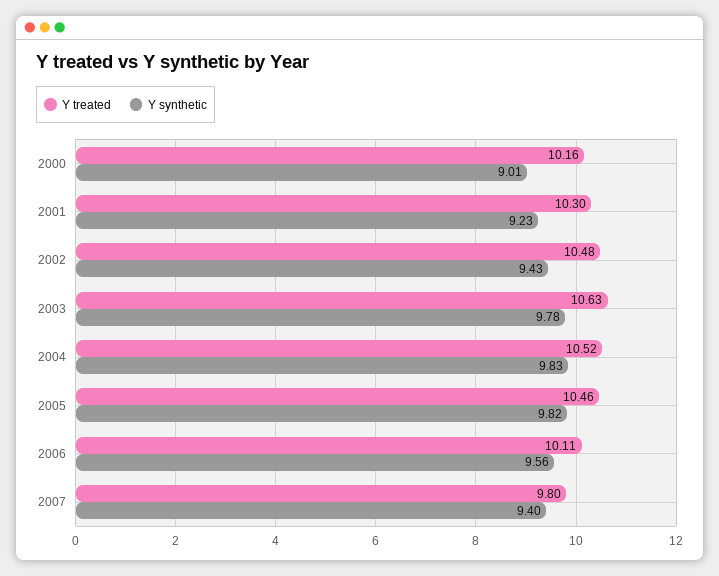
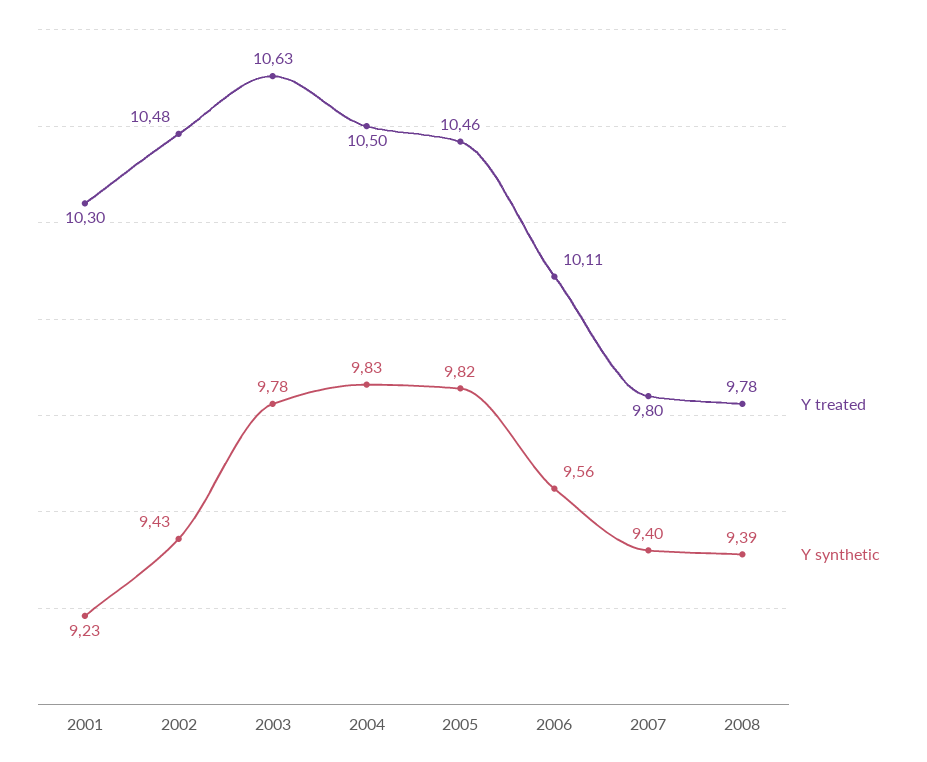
Y treated, 2000: 10.16 -> none
Y synthetic, 2000: 9.01 -> none
Y treated, 2004: 10.52 -> 10.5
Y treated, 2008: none -> 9.78
Y synthetic, 2008: none -> 9.39

